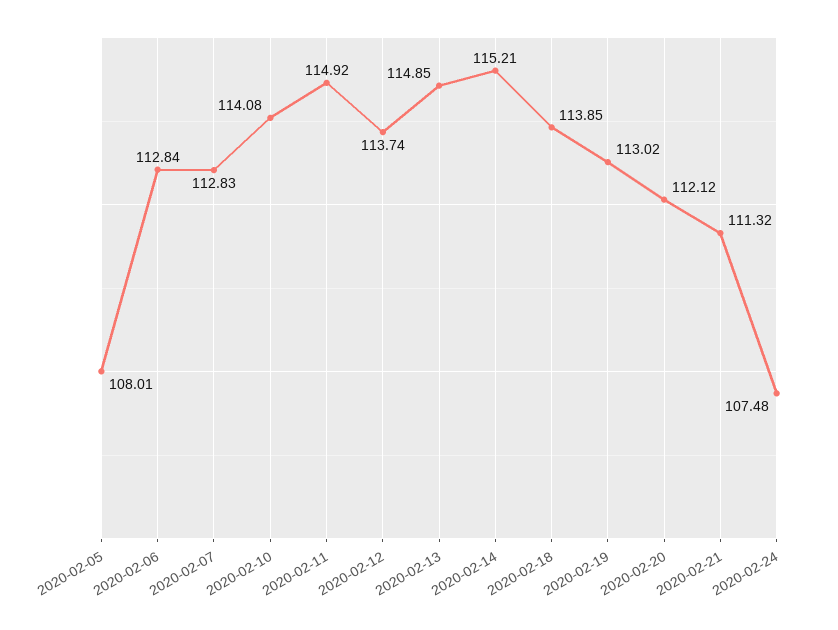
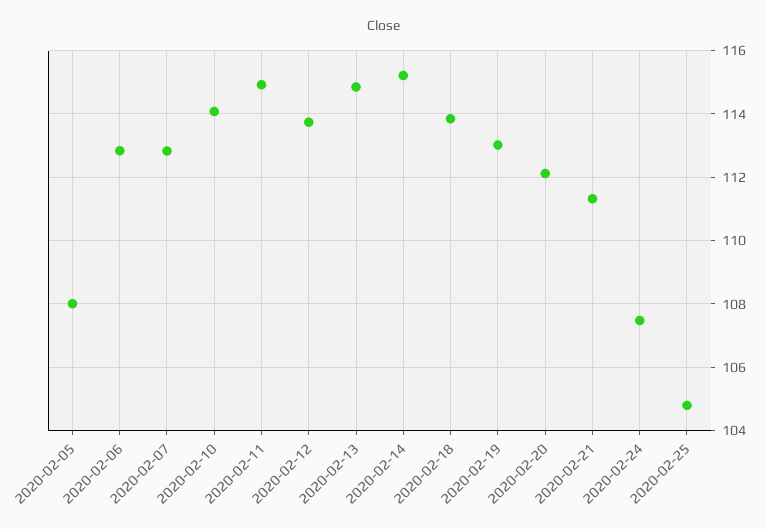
2020-02-25: none -> 104.8

